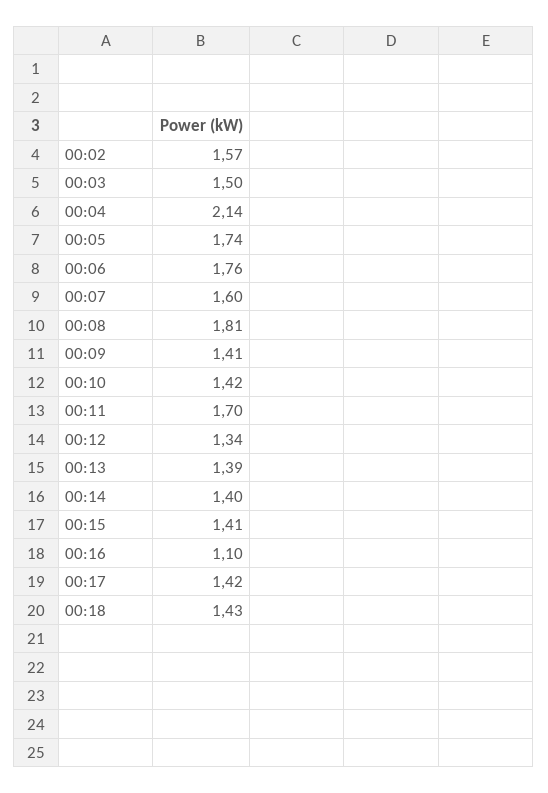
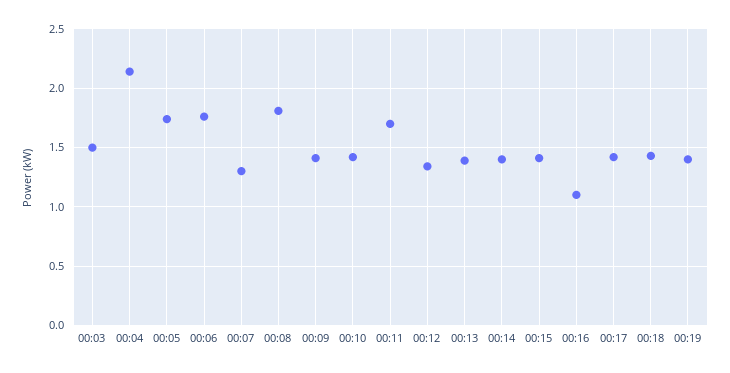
00:02: 1.57 -> none
00:07: 1.6 -> 1.3
00:19: none -> 1.4

